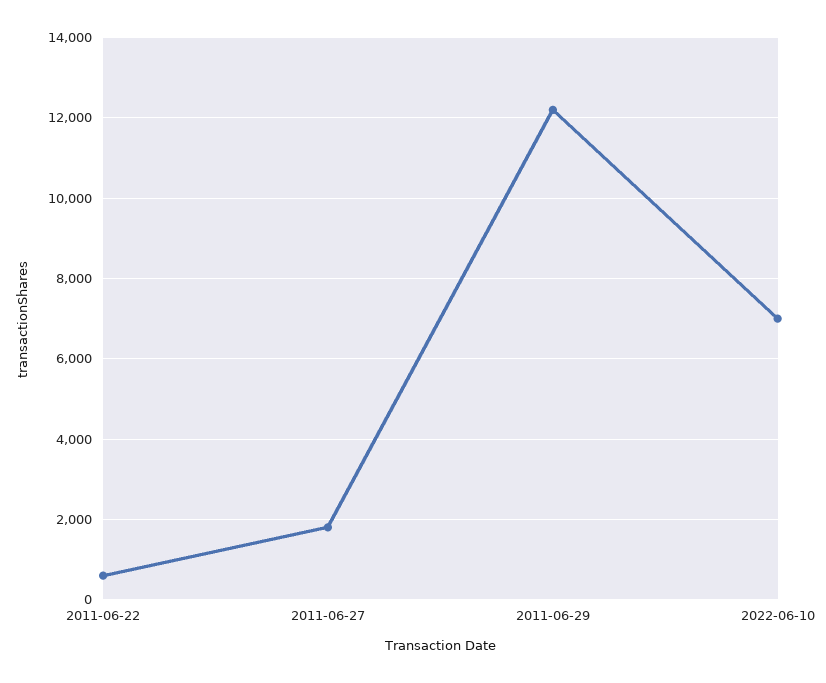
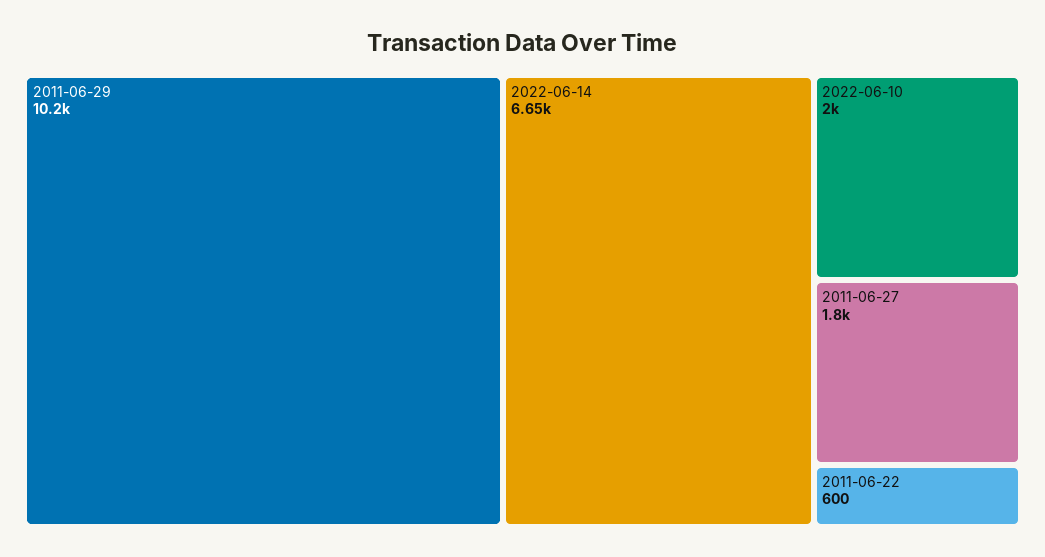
2011-06-29: 12200 -> 10200
2022-06-10: 7000 -> 2000
2022-06-14: none -> 6650

